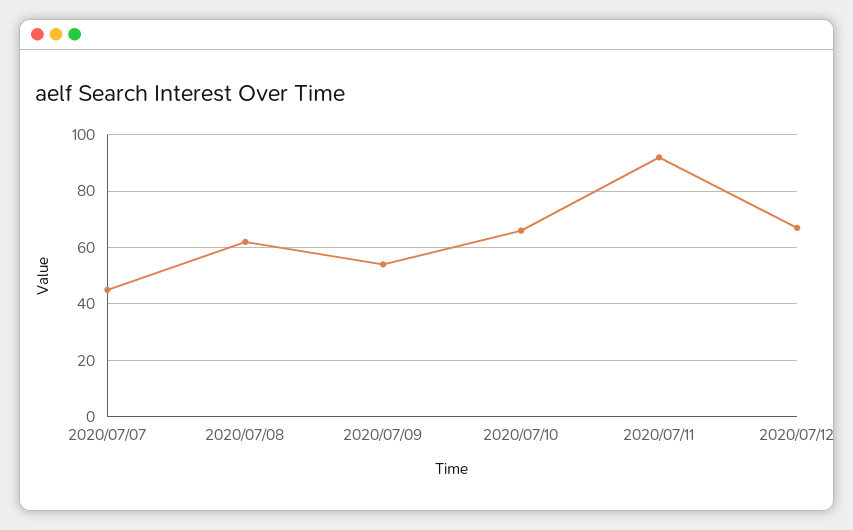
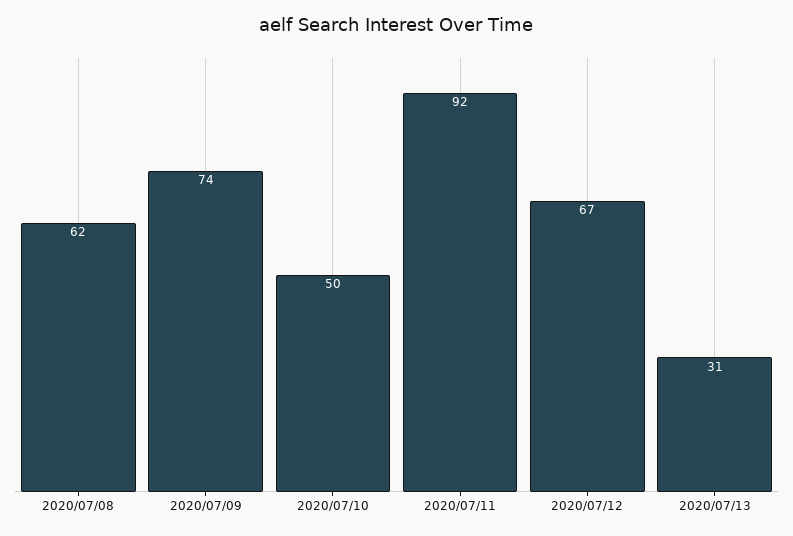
2020/07/07: 45 -> none
2020/07/09: 55 -> 74
2020/07/10: 65 -> 50
2020/07/13: none -> 31

